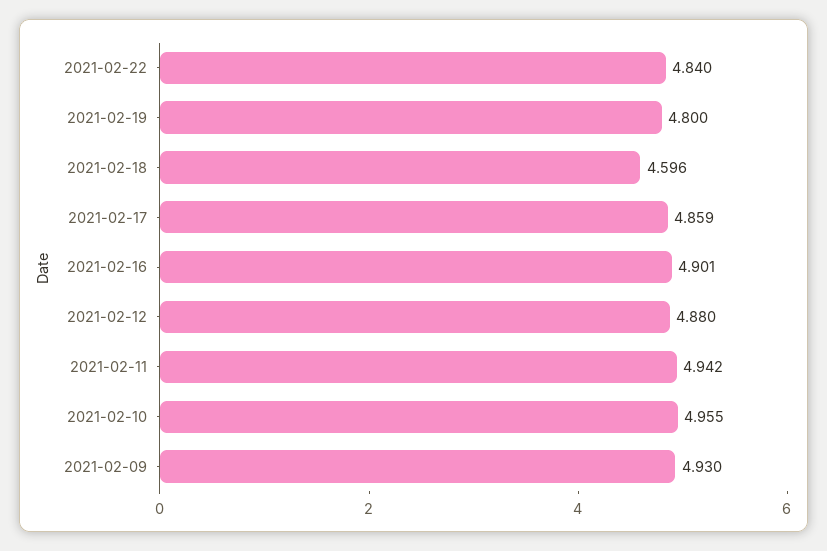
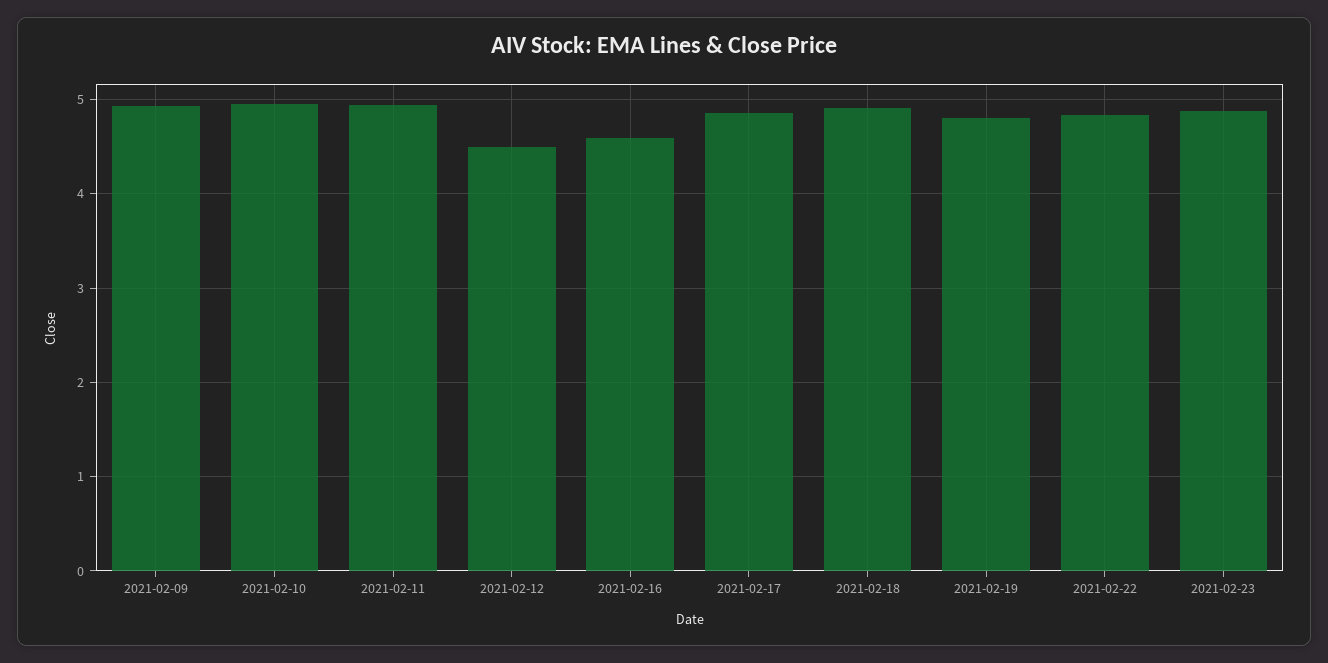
2021-02-18: 4.596 -> 4.9
2021-02-16: 4.901 -> 4.6
2021-02-12: 4.88 -> 4.5
2021-02-23: none -> 4.9

